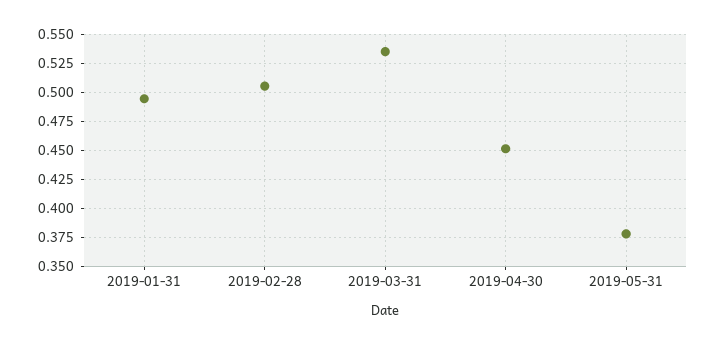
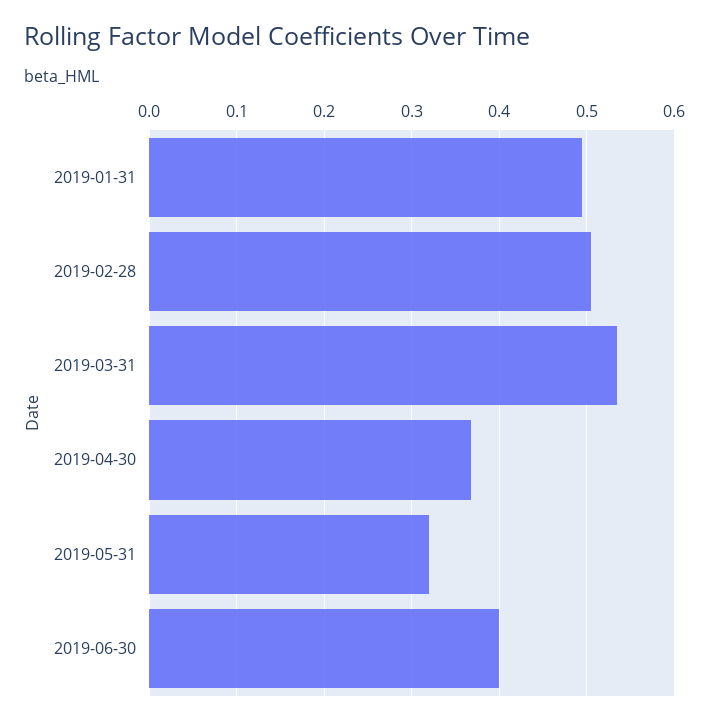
2019-04-30: 0.45 -> 0.37
2019-05-31: 0.375 -> 0.32
2019-06-30: none -> 0.4

